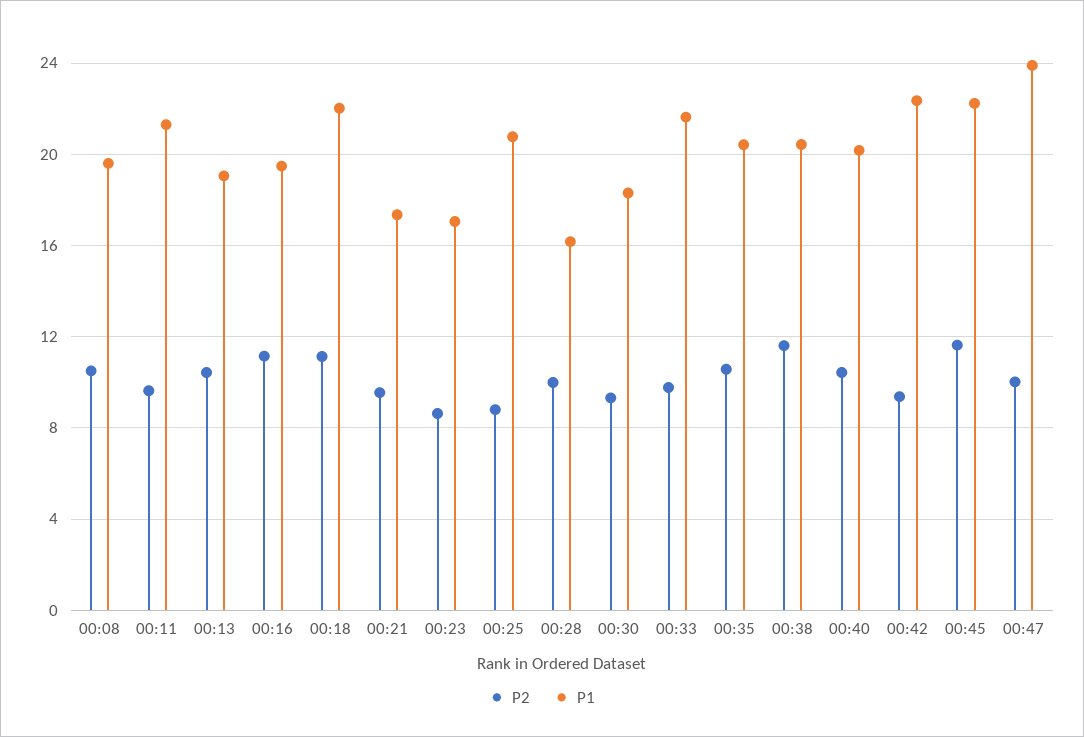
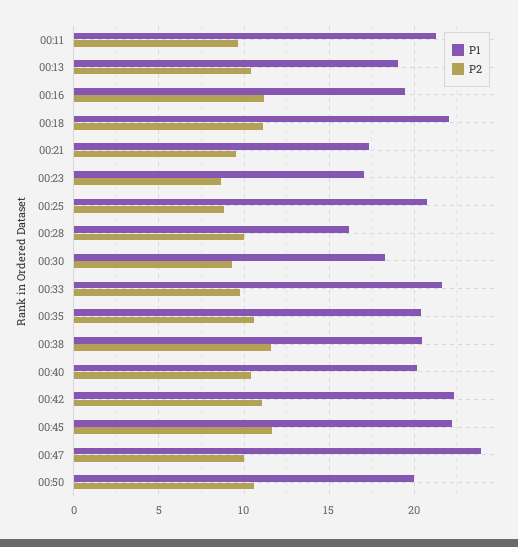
P2, 00:08: 10.5 -> none
P1, 00:08: 19.5 -> none
P2, 00:42: 9.5 -> 11
P1, 00:50: none -> 20
P2, 00:50: none -> 10.5

